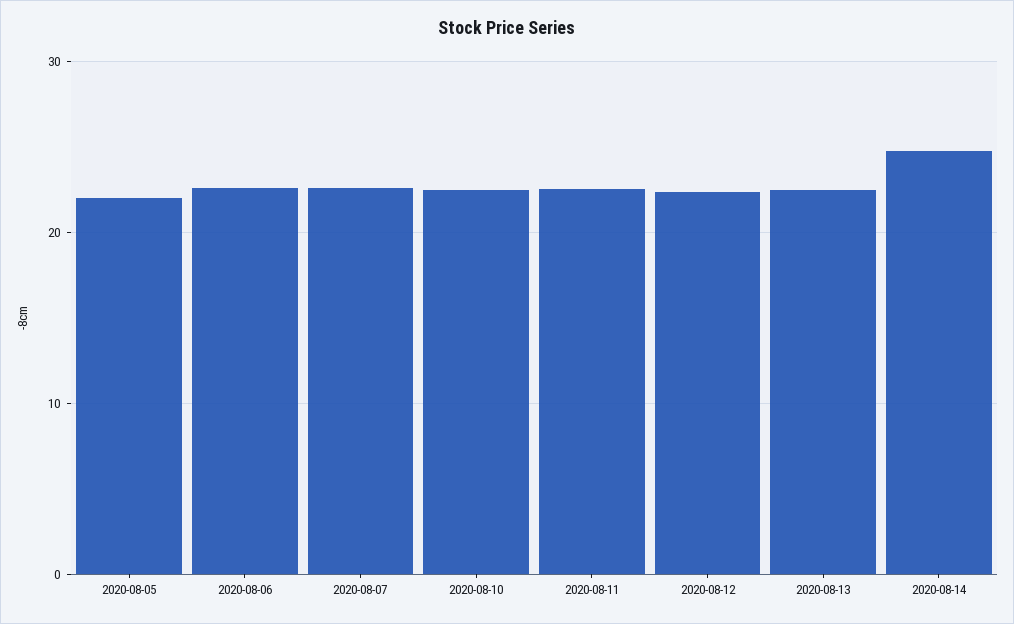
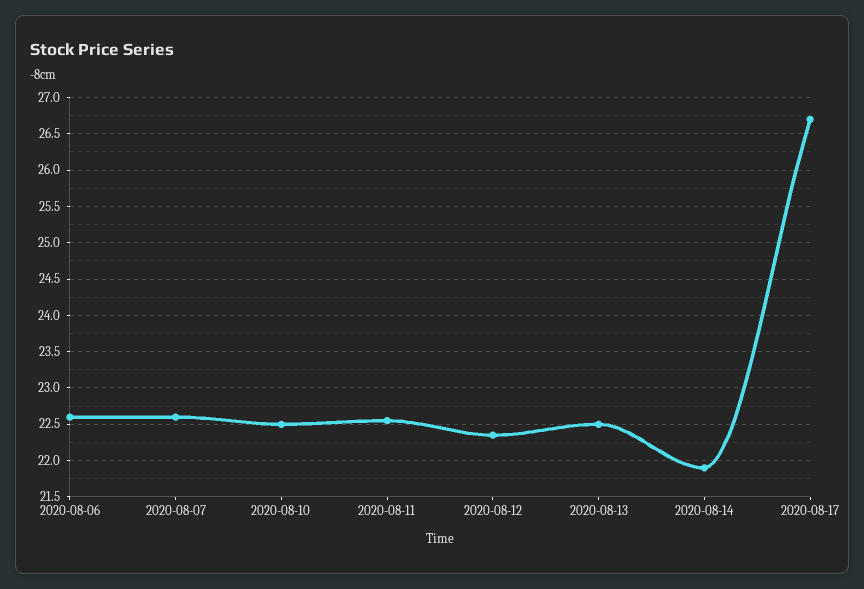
2020-08-05: 22 -> none
2020-08-14: 25 -> 21.9
2020-08-17: none -> 26.7

